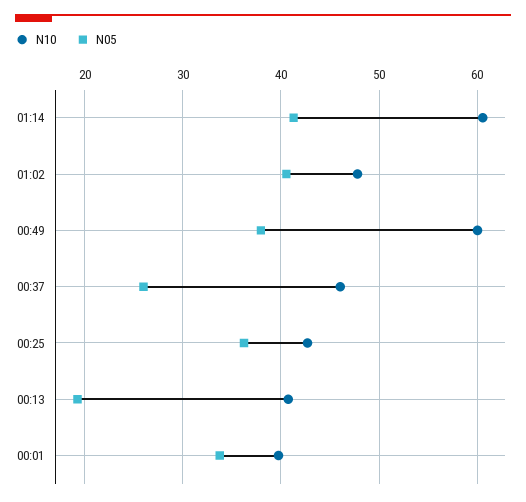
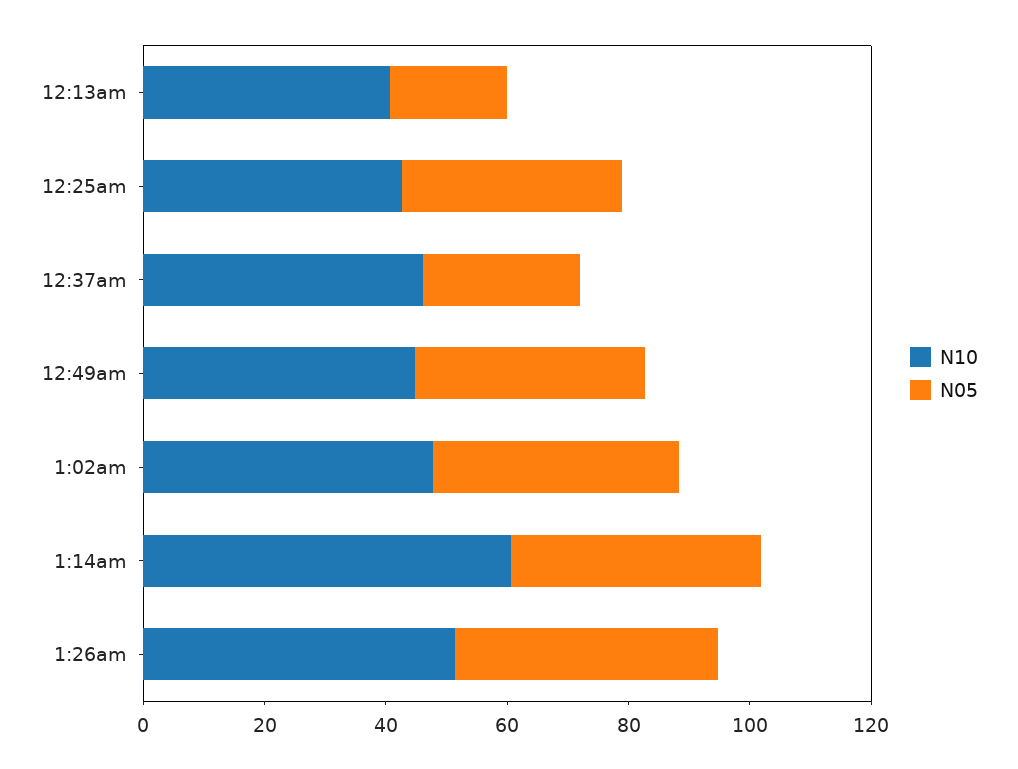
N10, 00:49: 60 -> 45
N10, 00:01: 40 -> none
N05, 00:01: 34 -> none
N10, 1:26am: none -> 50
N05, 1:26am: none -> 45

